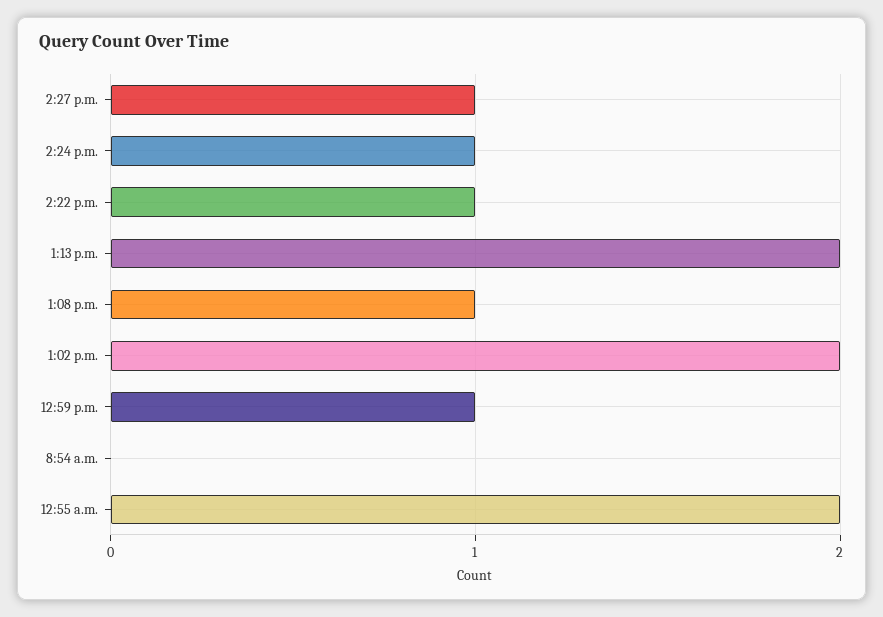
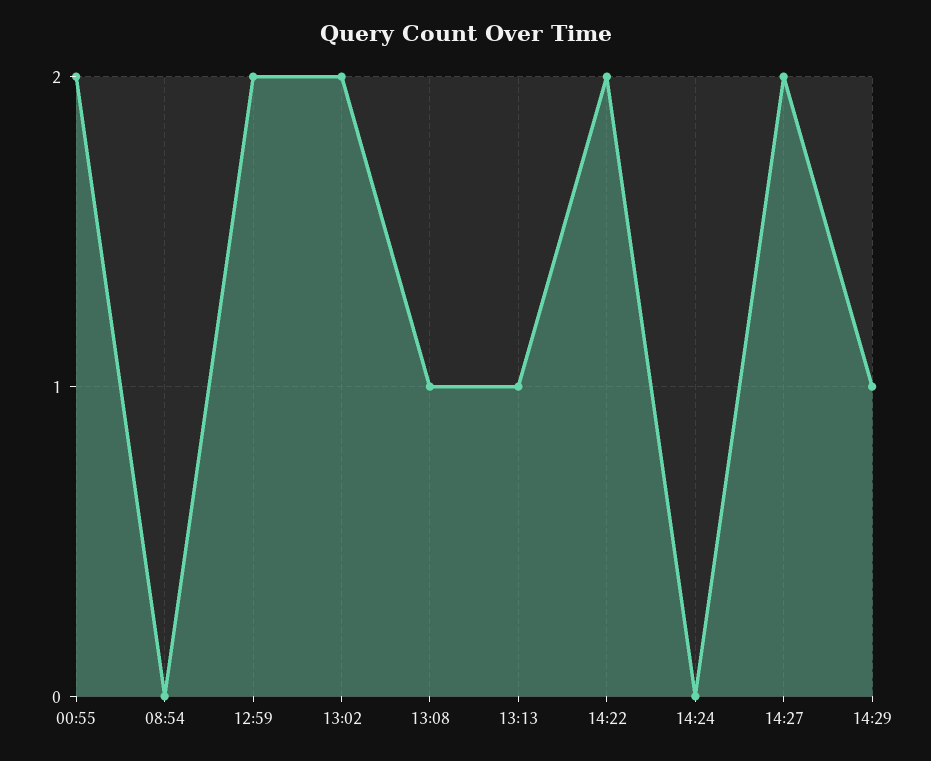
2:27 p.m.: 1 -> 2
2:24 p.m.: 1 -> 0
2:22 p.m.: 1 -> 2
1:13 p.m.: 2 -> 1
12:59 p.m.: 1 -> 2
14:29: none -> 1

